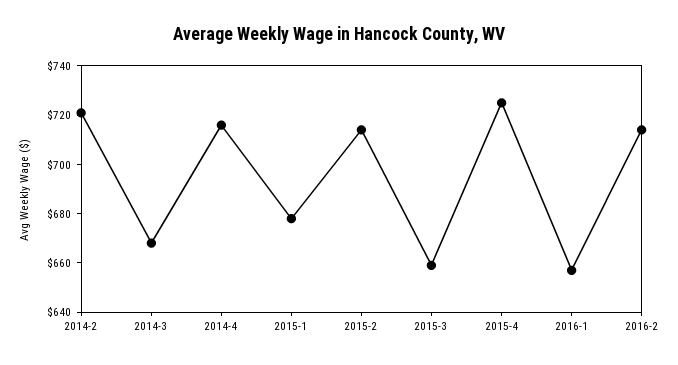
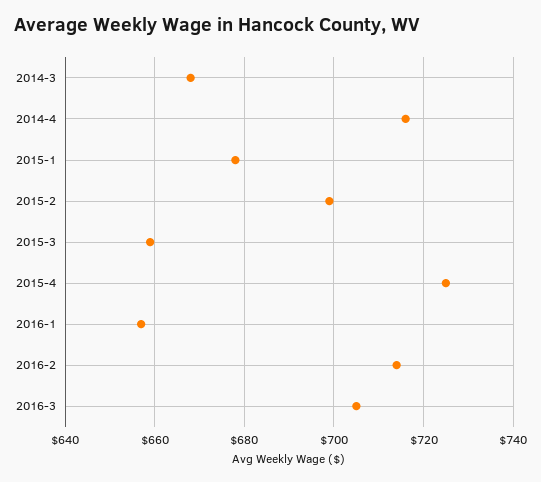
2014-2: 720 -> none
2015-2: 715 -> 700
2016-3: none -> 705

